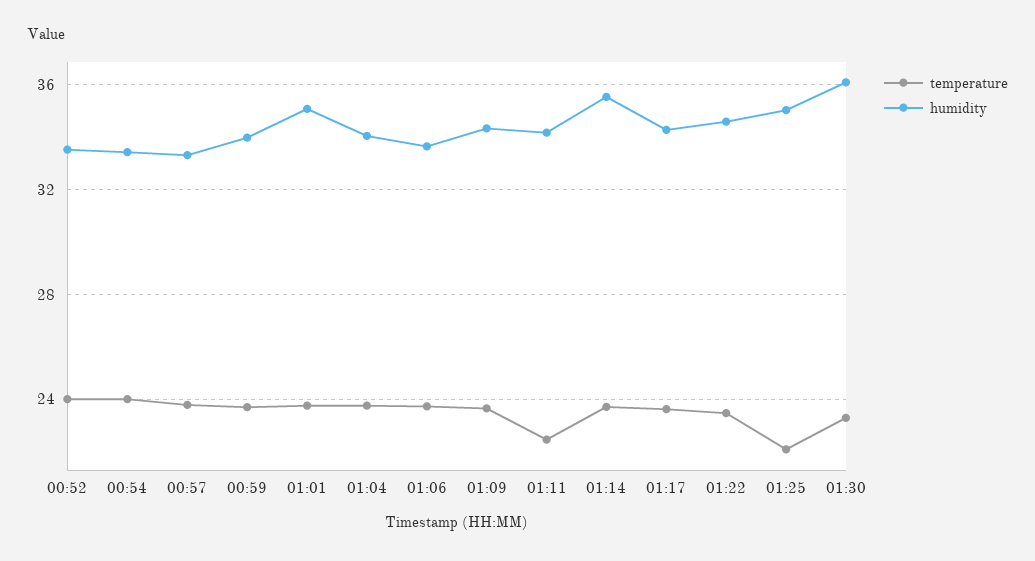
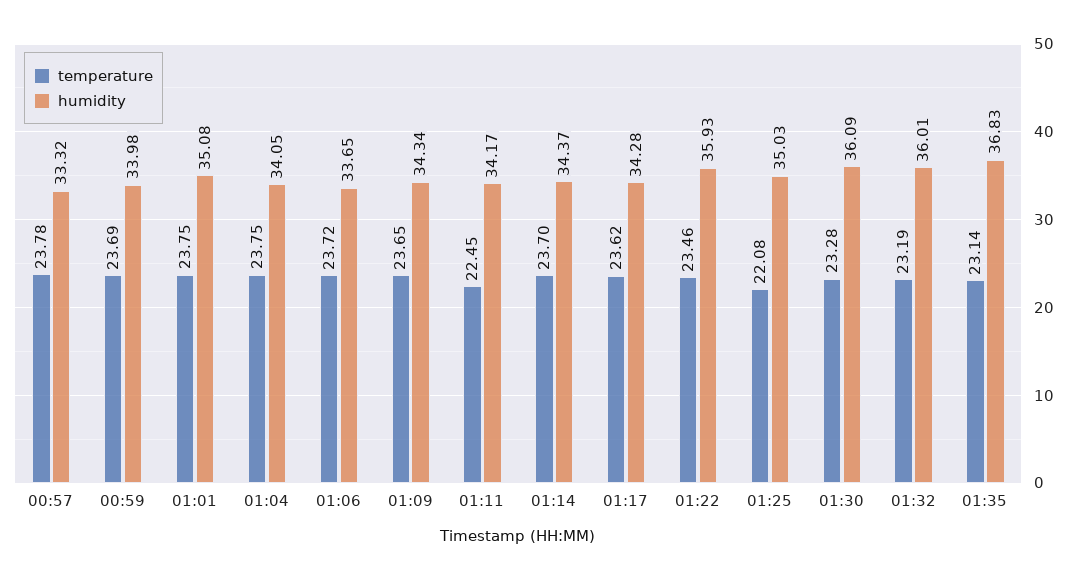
temperature, 00:52: 24 -> none
humidity, 00:52: 33.5 -> none
temperature, 00:54: 24 -> none
humidity, 00:54: 33.5 -> none
humidity, 01:14: 35.5 -> 34.37
humidity, 01:22: 34.5 -> 35.93
temperature, 01:32: none -> 23.19
humidity, 01:32: none -> 36.01
temperature, 01:35: none -> 23.14
humidity, 01:35: none -> 36.83

